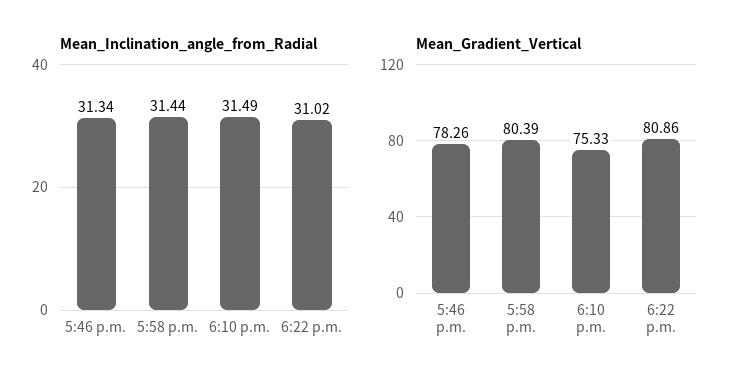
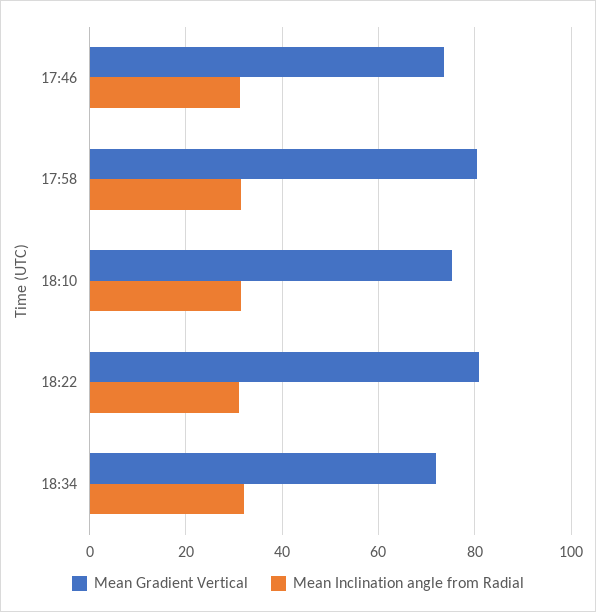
Mean_Gradient_Vertical, 5:46 p.m.: 78.26 -> 74
Mean_Gradient_Vertical, 18:34: none -> 72
Mean_Inclination_angle_from_Radial, 18:34: none -> 32

